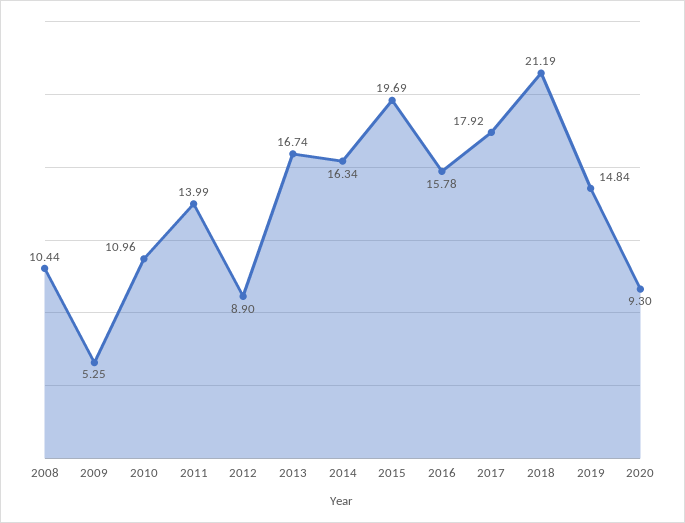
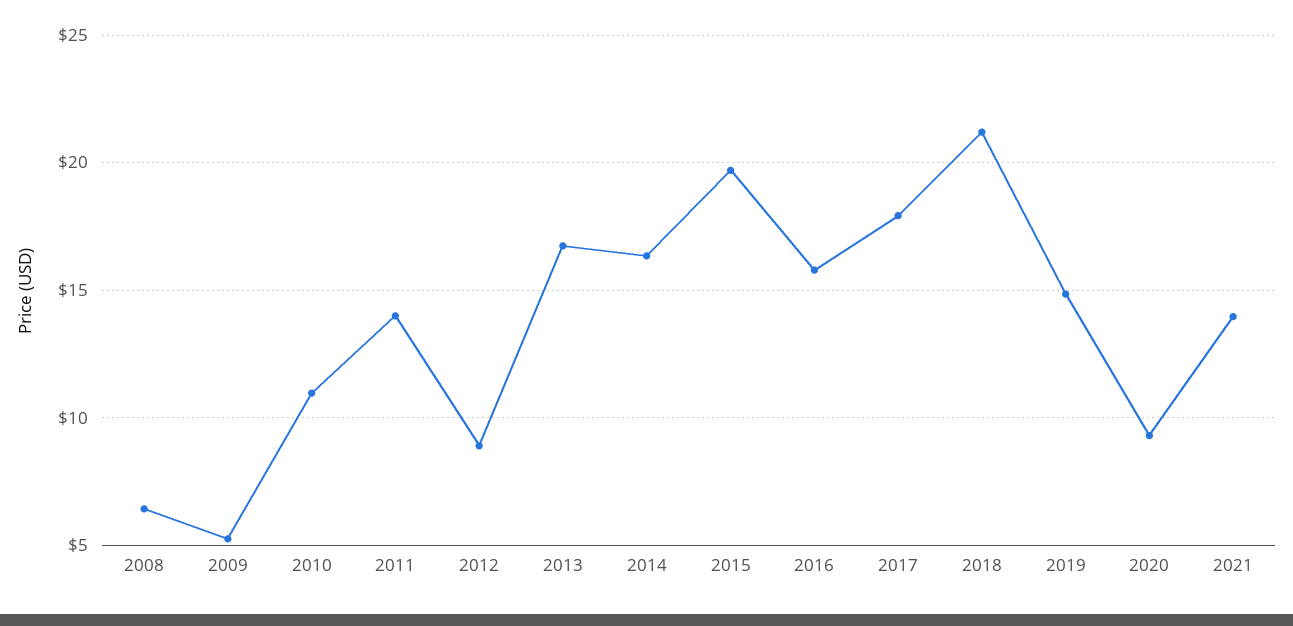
2008: 10.44 -> 6.5
2021: none -> 14

